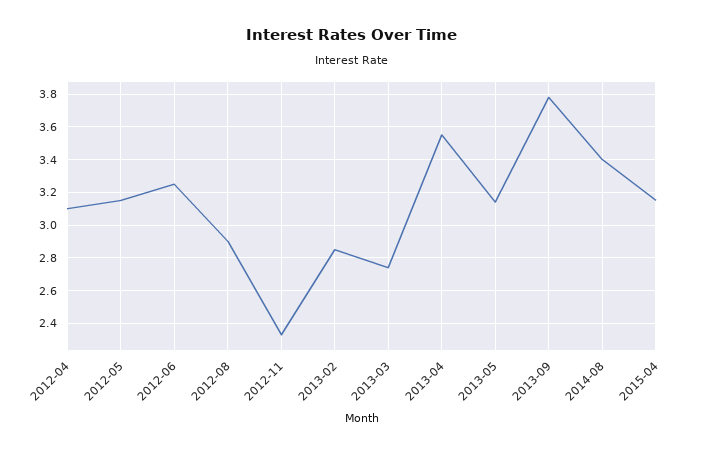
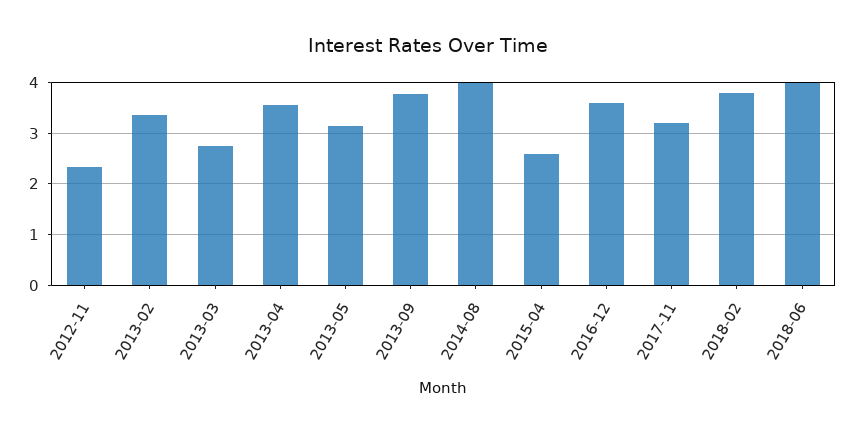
2012-04: 3.1 -> none
2012-05: 3.15 -> none
2012-06: 3.25 -> none
2012-08: 2.9 -> none
2013-02: 2.85 -> 3.4
2014-08: 3.4 -> 4
2015-04: 3.15 -> 2.6
2016-12: none -> 3.6
2017-11: none -> 3.2
2018-02: none -> 3.8
2018-06: none -> 4

